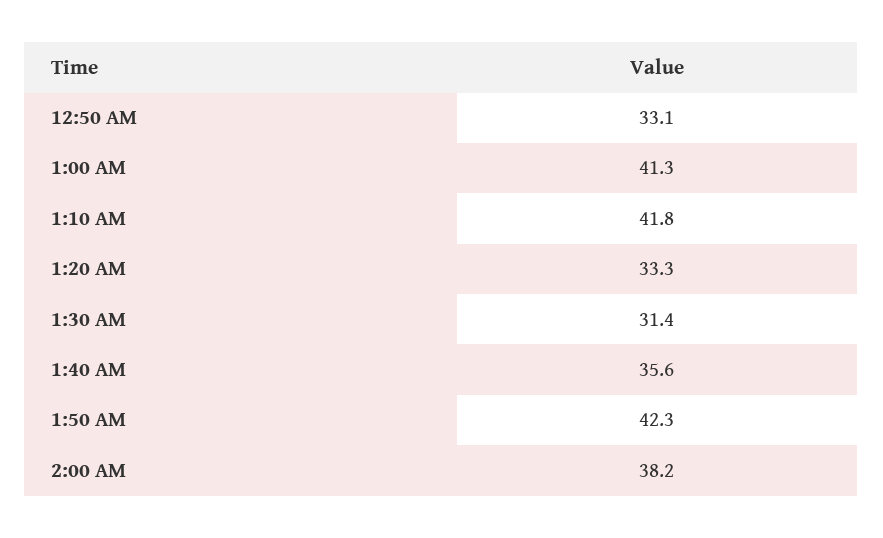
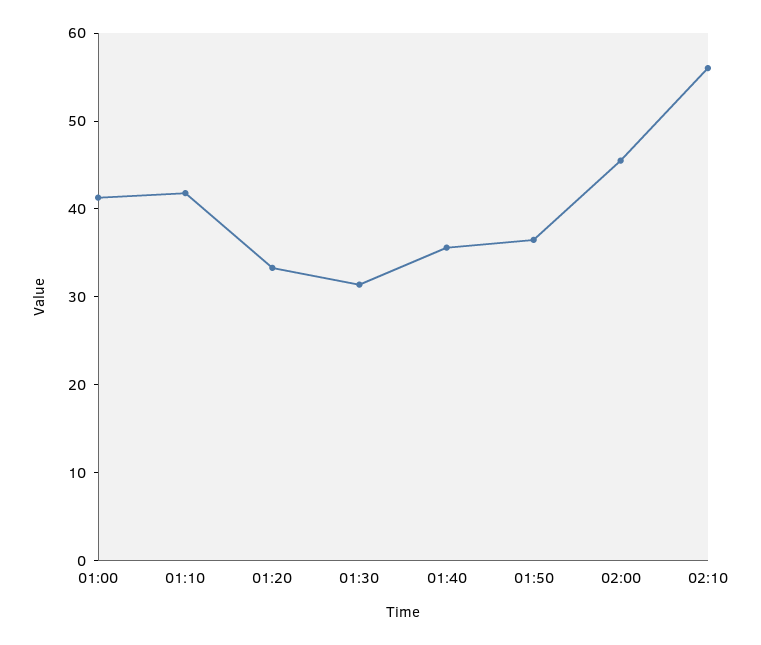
12:50 AM: 33.1 -> none
1:50 AM: 42.3 -> 36
2:00 AM: 38.2 -> 46
02:10: none -> 56

